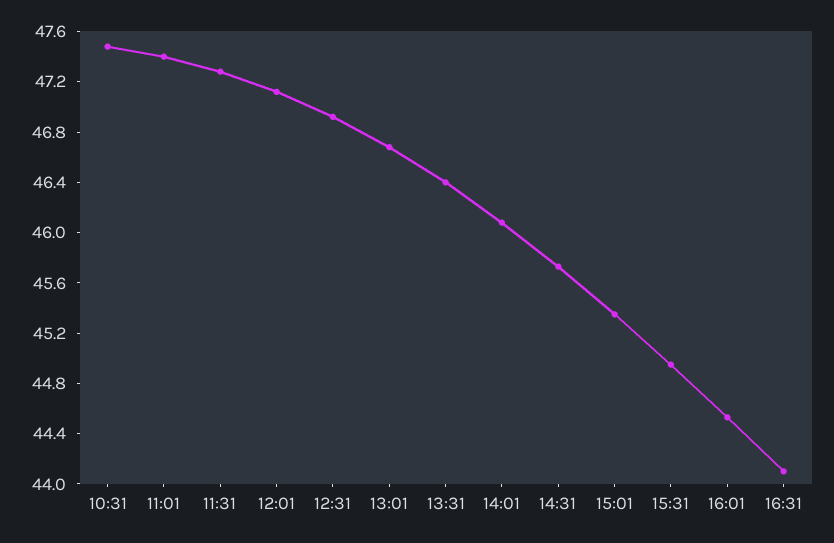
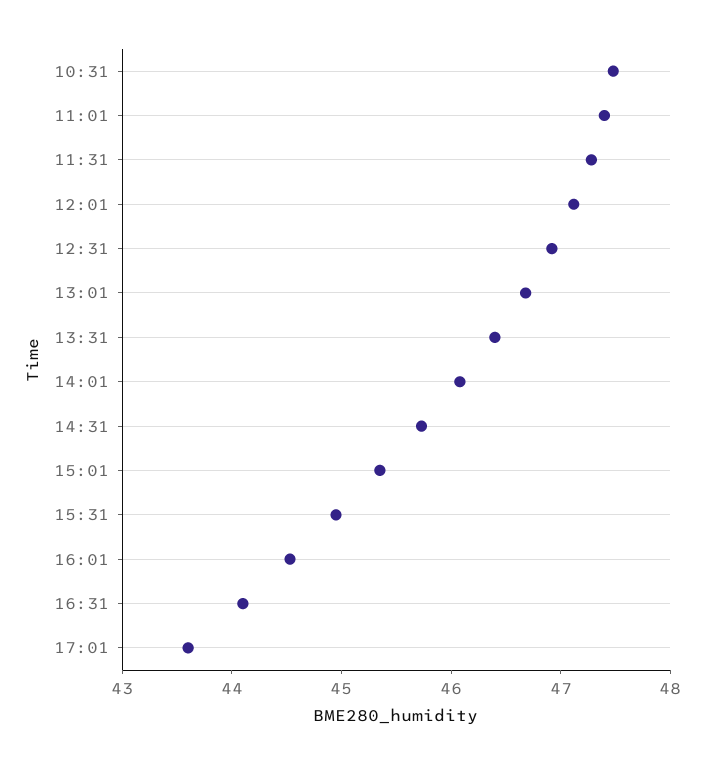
17:01: none -> 43.6

